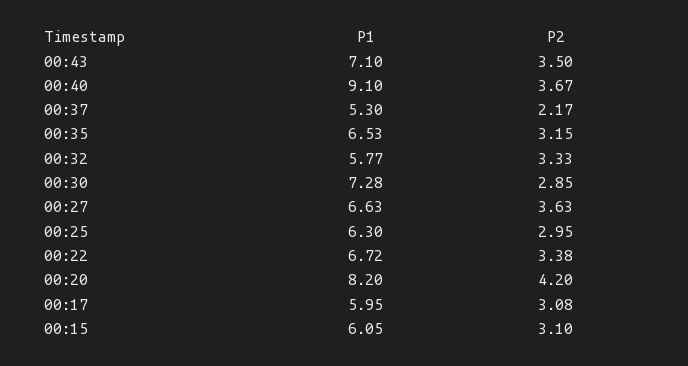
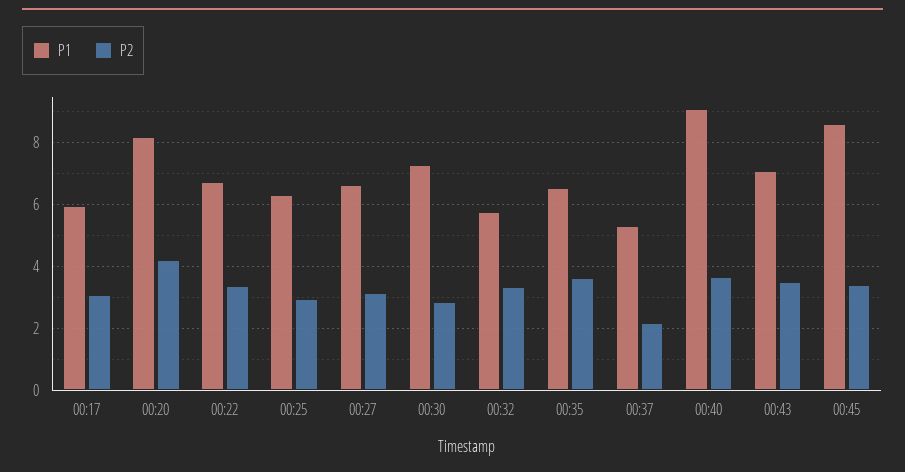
P2, 00:35: 3.15 -> 3.6
P2, 00:27: 3.63 -> 3.2
P1, 00:15: 6.05 -> none
P2, 00:15: 3.1 -> none
P1, 00:45: none -> 8.6
P2, 00:45: none -> 3.4

